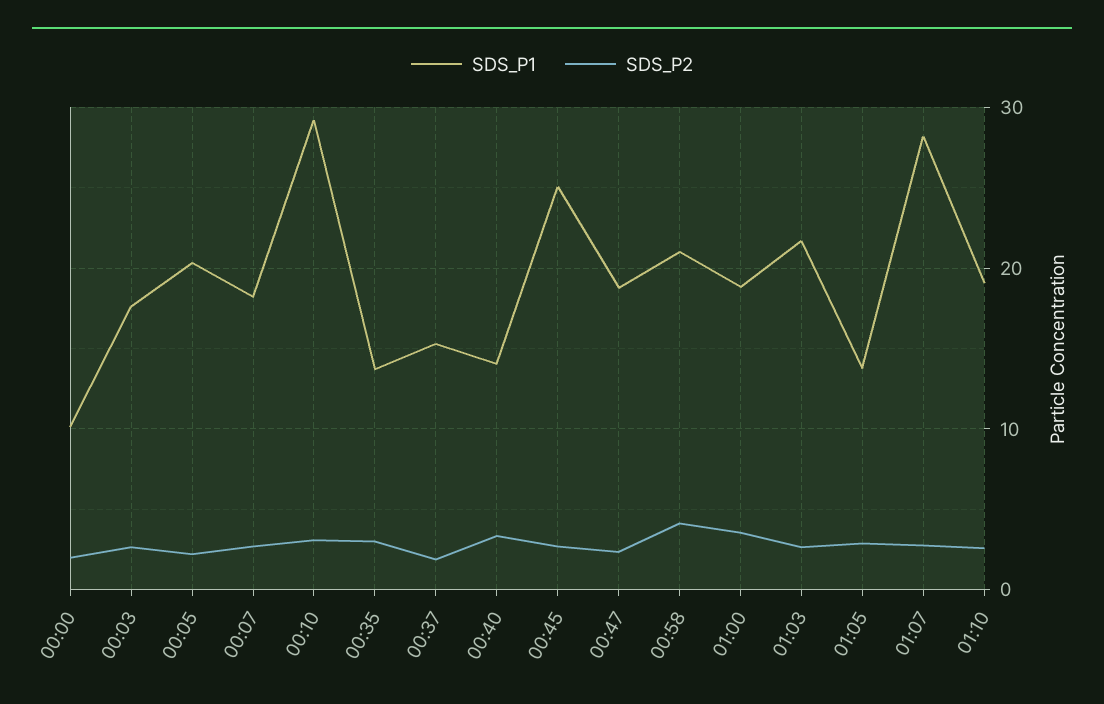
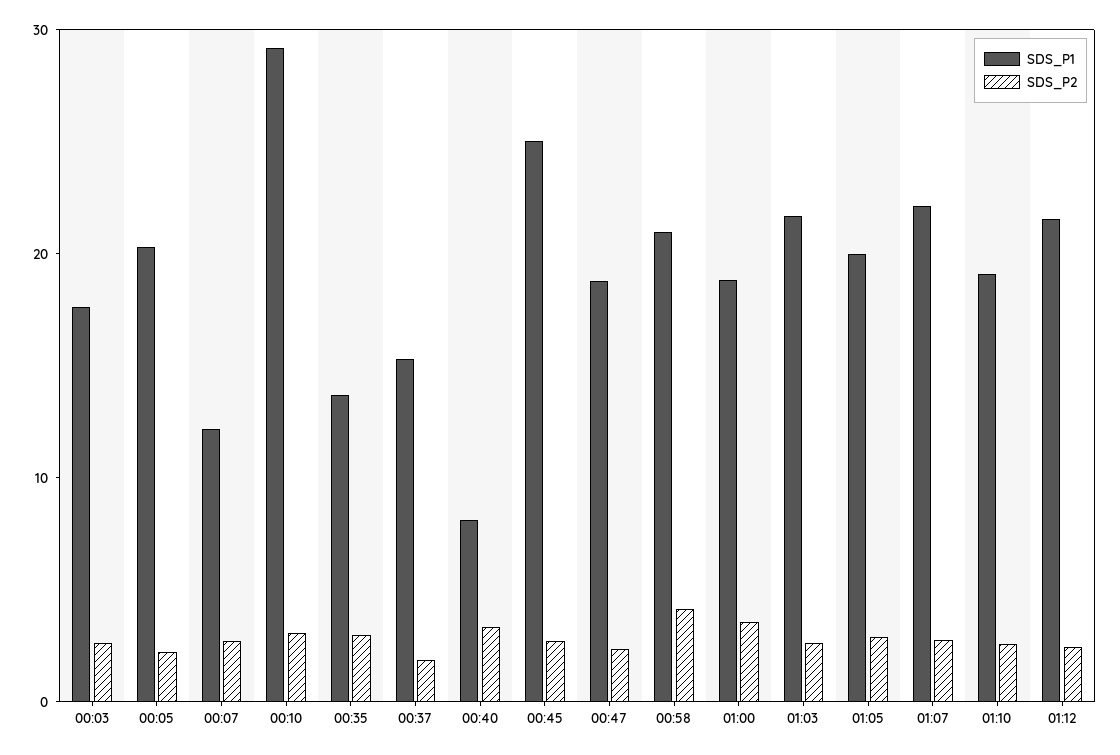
SDS_P1, 00:00: 10 -> none
SDS_P2, 00:00: 2 -> none
SDS_P1, 00:07: 18 -> 12
SDS_P1, 00:40: 14 -> 8
SDS_P1, 01:05: 14 -> 20
SDS_P1, 01:07: 28 -> 22
SDS_P1, 01:12: none -> 22
SDS_P2, 01:12: none -> 2

